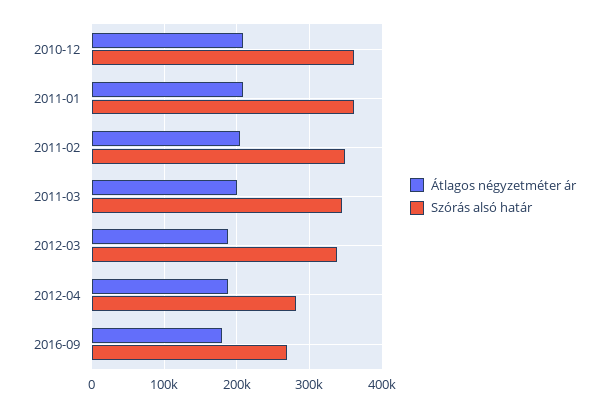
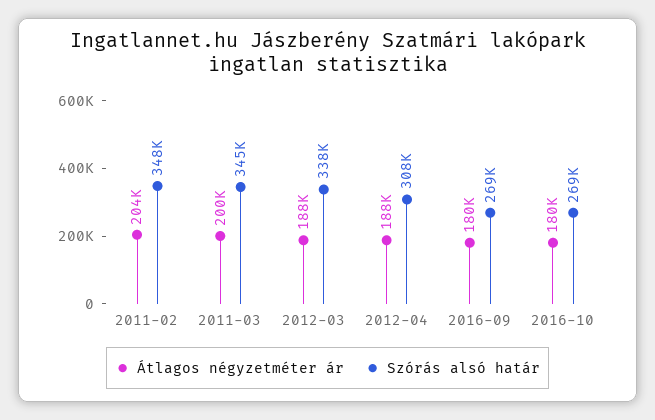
Átlagos négyzetméter ár, 2010-12: 210000 -> none
Szórás alsó határ, 2010-12: 360000 -> none
Átlagos négyzetméter ár, 2011-01: 210000 -> none
Szórás alsó határ, 2011-01: 360000 -> none
Szórás alsó határ, 2012-04: 280000 -> 308000
Átlagos négyzetméter ár, 2016-10: none -> 180000
Szórás alsó határ, 2016-10: none -> 269000

